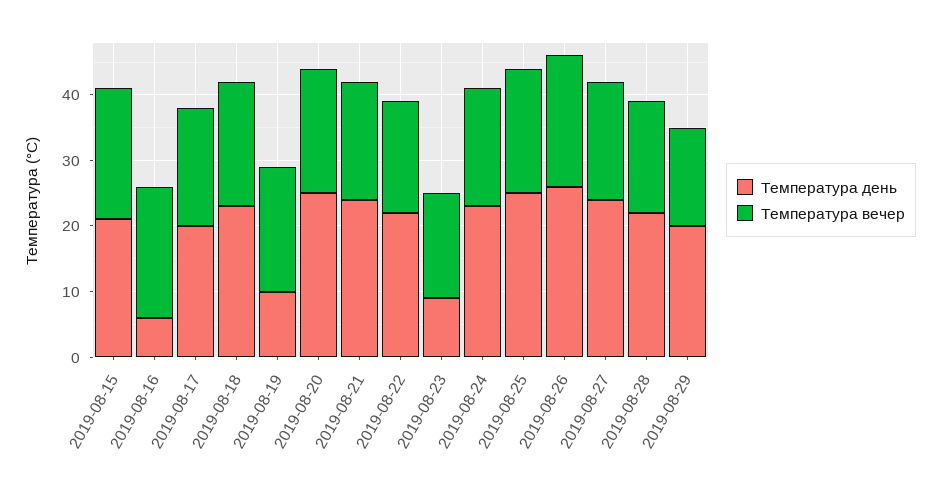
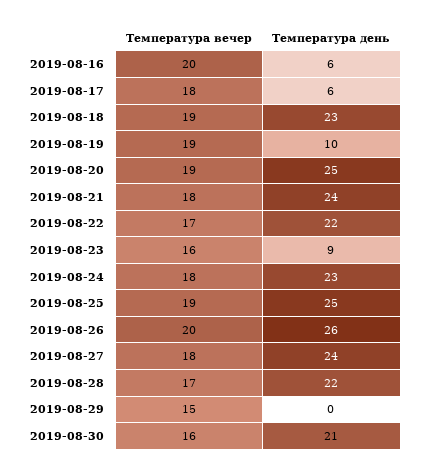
Температура день, 2019-08-15: 20 -> none
Температура вечер, 2019-08-15: 20 -> none
Температура день, 2019-08-17: 20 -> 6
Температура день, 2019-08-29: 20 -> 0
Температура вечер, 2019-08-30: none -> 16
Температура день, 2019-08-30: none -> 21

